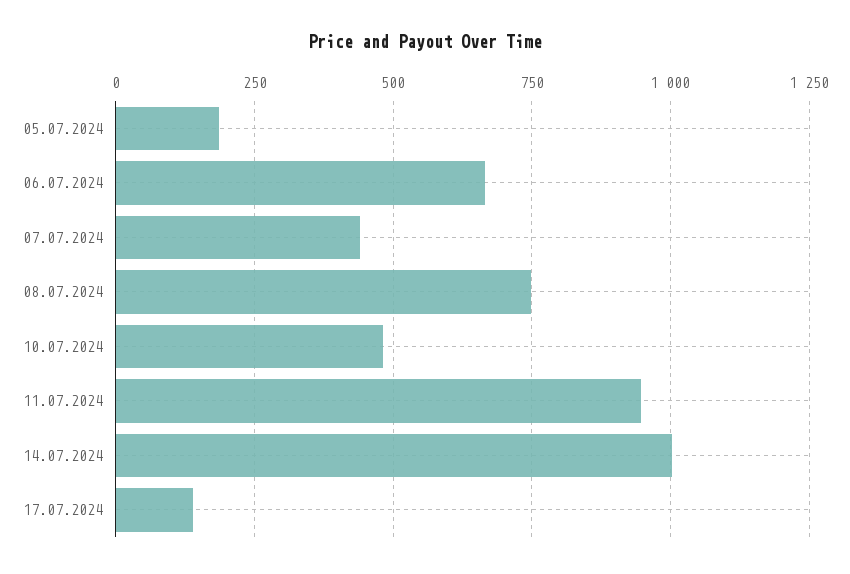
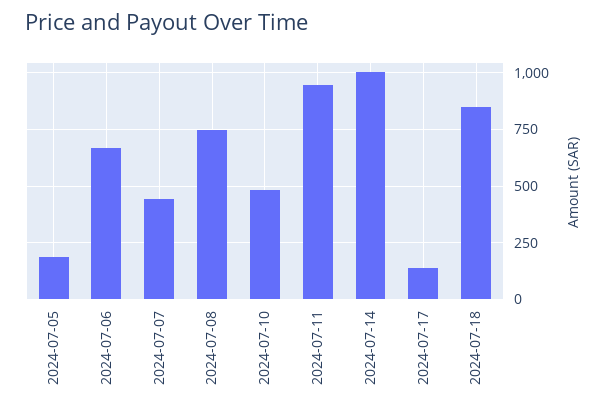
2024-07-18: none -> 850

